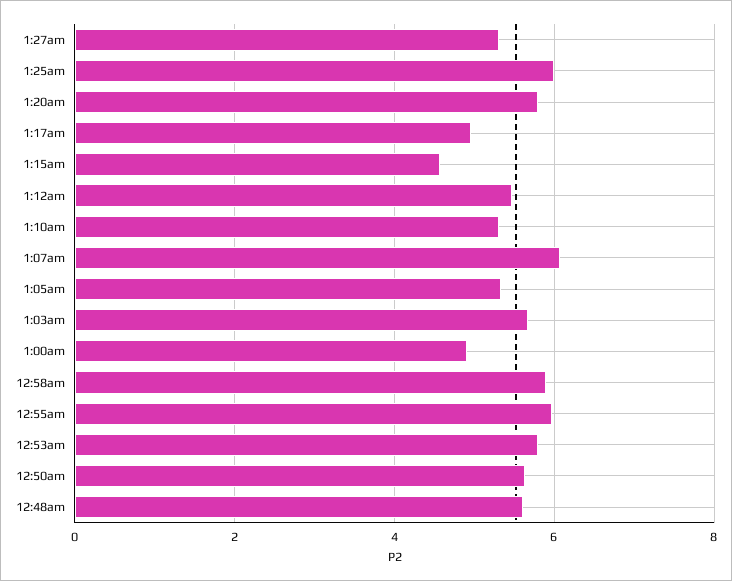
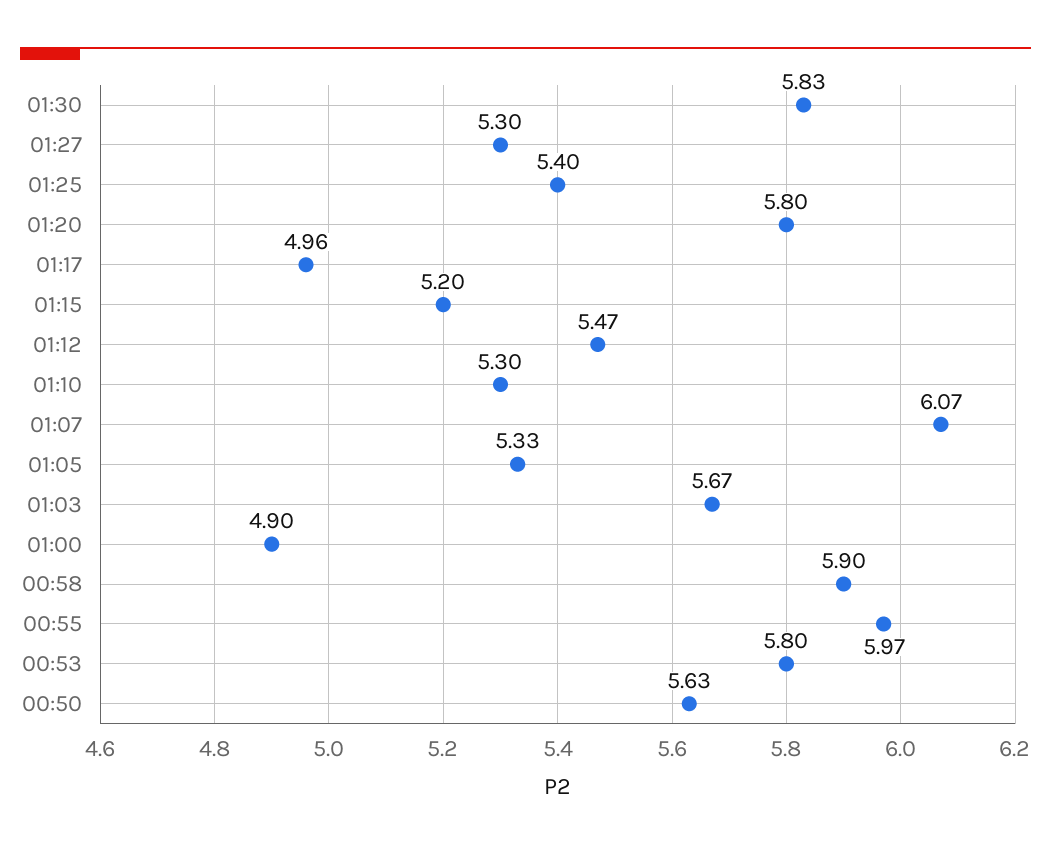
1:25am: 6 -> 5.4
1:15am: 4.6 -> 5.2
12:48am: 5.6 -> none
01:30: none -> 5.83

